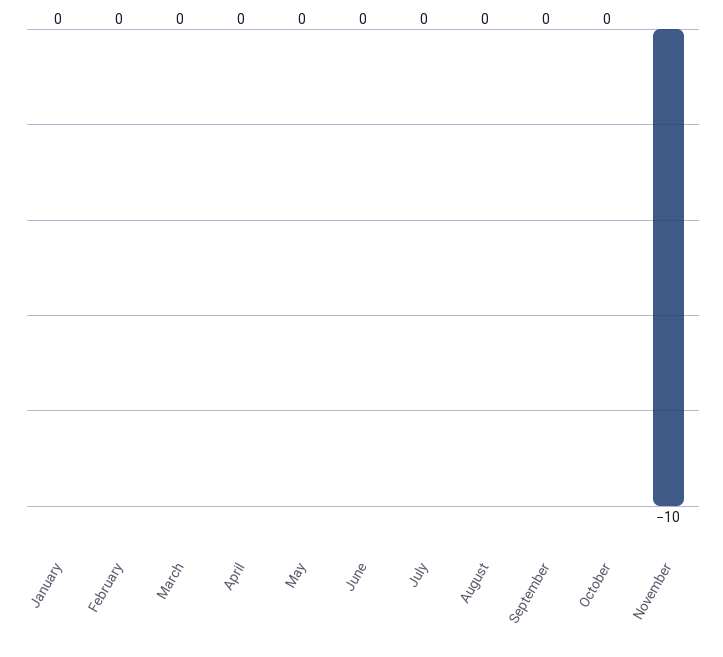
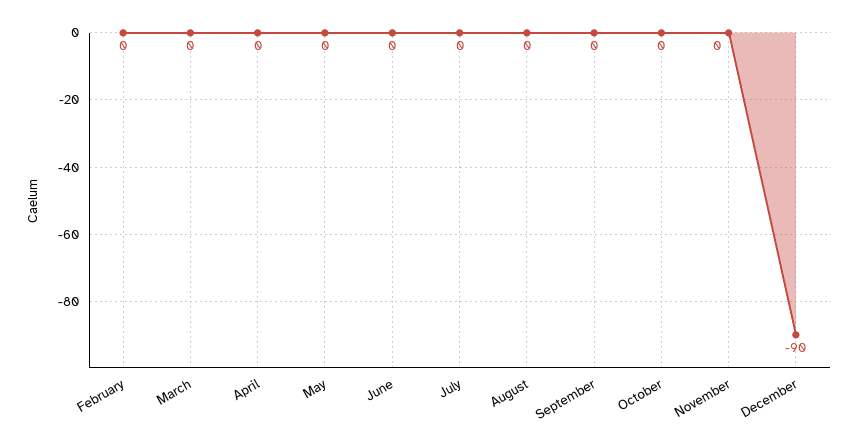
January: 0 -> none
November: -10 -> 0
December: none -> -90

